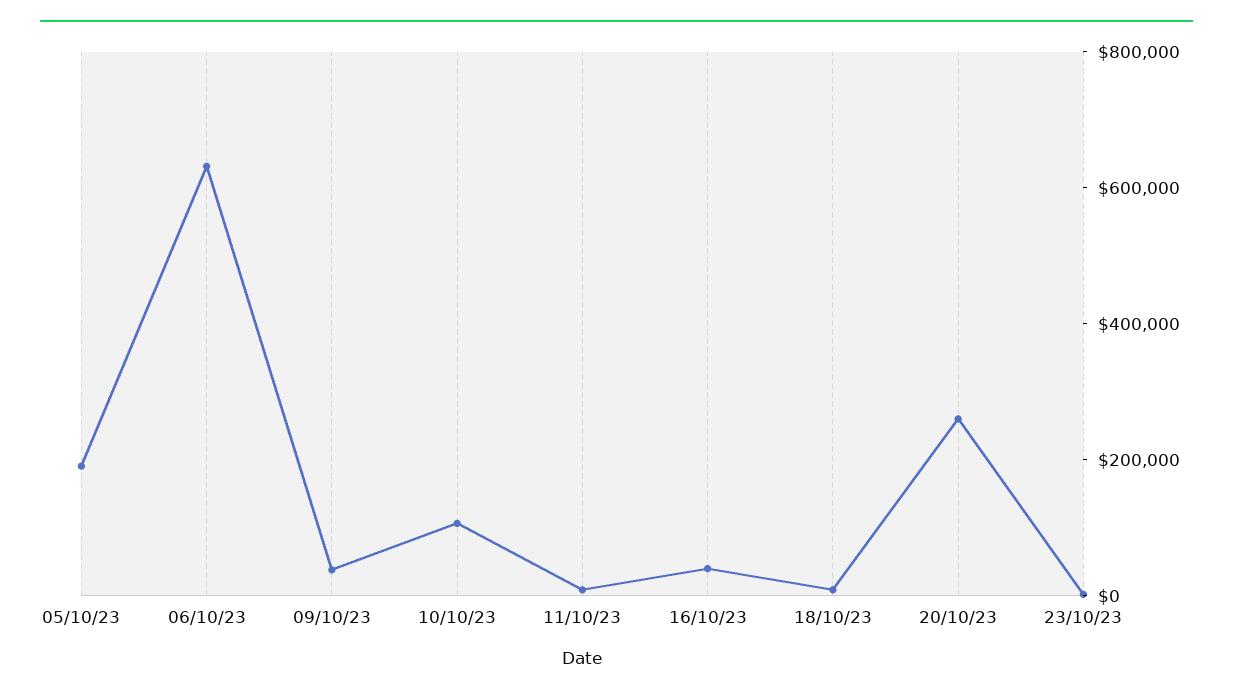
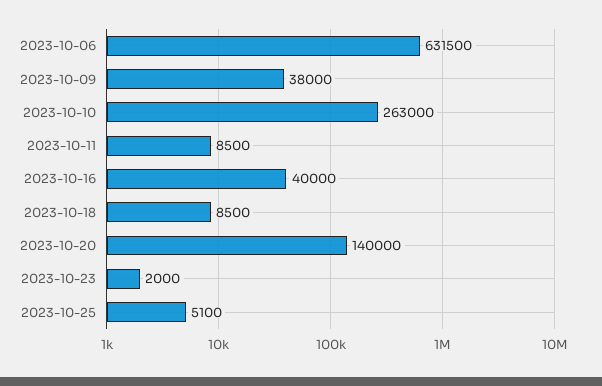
05/10/23: 200000 -> none
10/10/23: 100000 -> 263000
20/10/23: 250000 -> 140000
2023-10-25: none -> 5100

